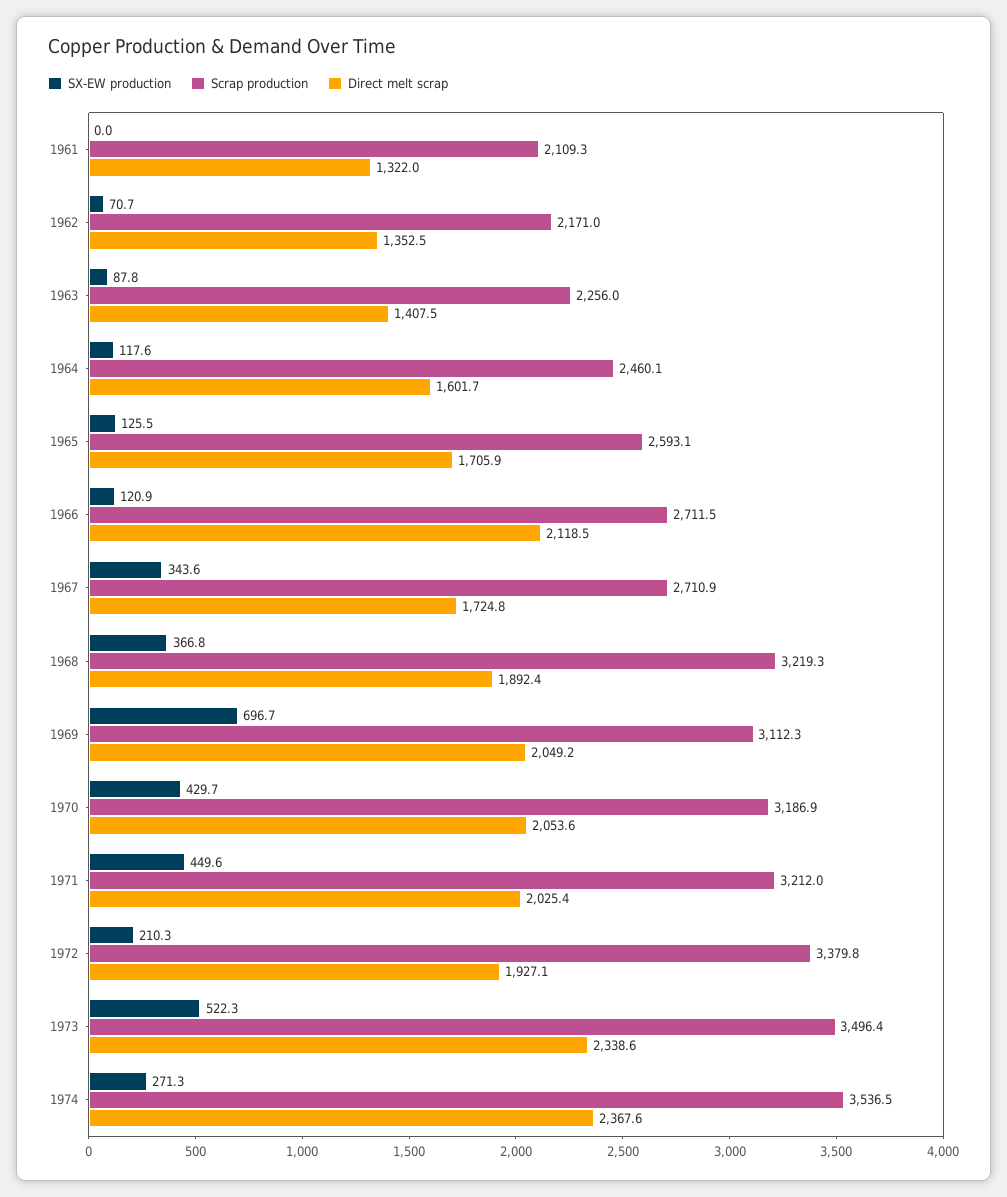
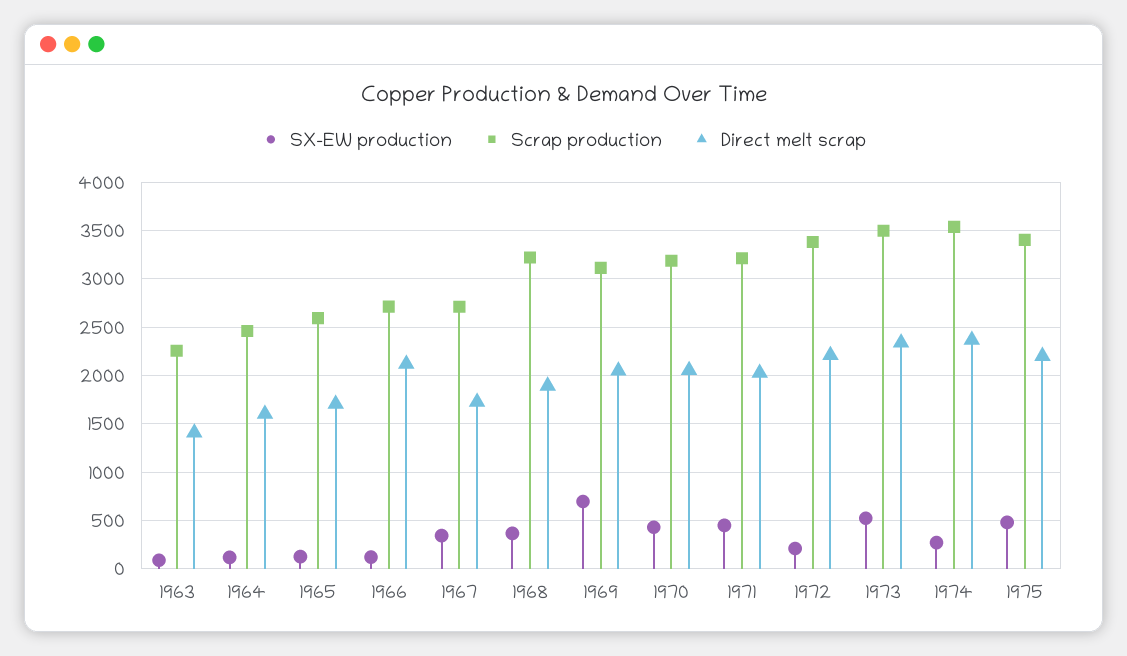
SX-EW production, 1961: 0 -> none
Scrap production, 1961: 2109.3 -> none
Direct melt scrap, 1961: 1322 -> none
SX-EW production, 1962: 70.7 -> none
Scrap production, 1962: 2171 -> none
Direct melt scrap, 1962: 1352.5 -> none
Direct melt scrap, 1972: 1927.1 -> 2200
SX-EW production, 1975: none -> 500
Scrap production, 1975: none -> 3400
Direct melt scrap, 1975: none -> 2200

